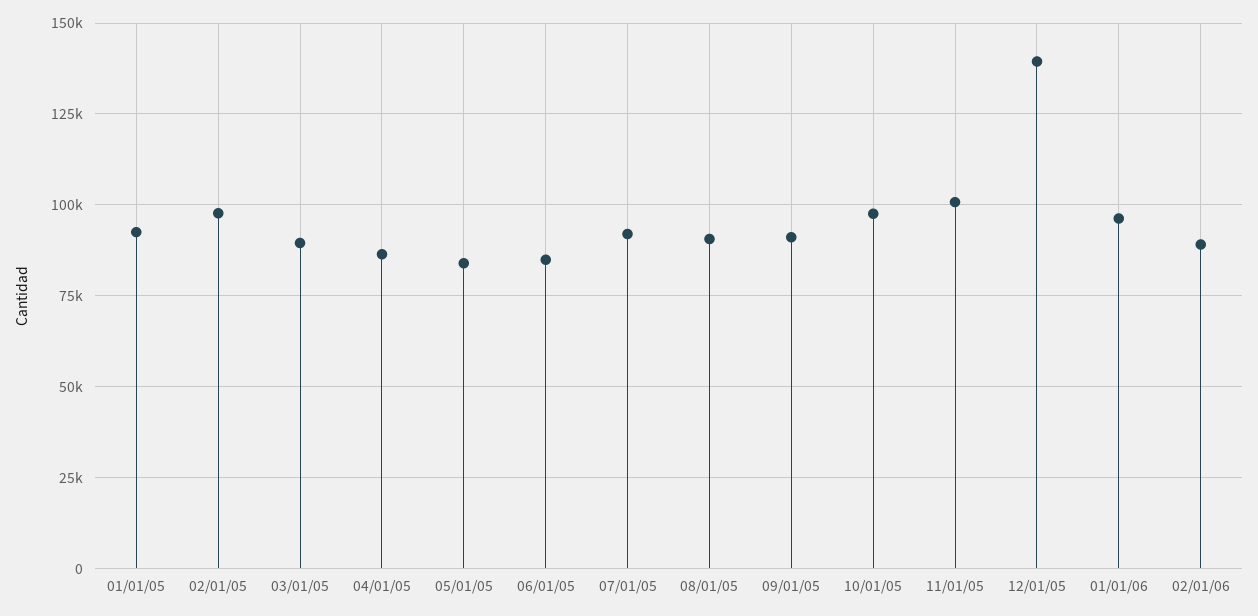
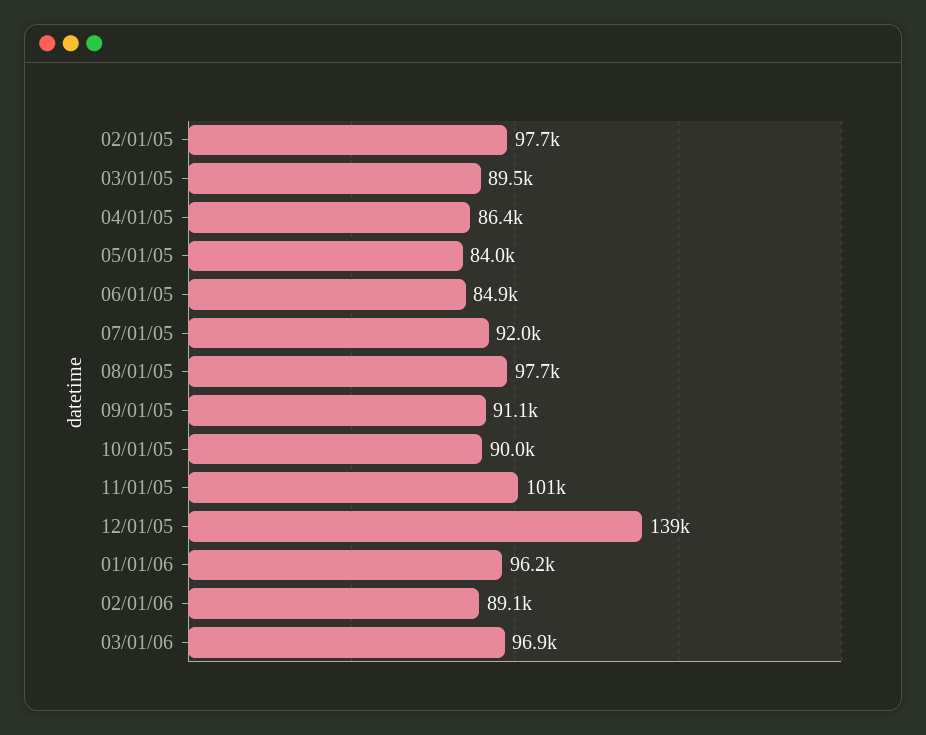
01/01/05: 92500 -> none
08/01/05: 90000 -> 97700
10/01/05: 97500 -> 90000
03/01/06: none -> 96900

